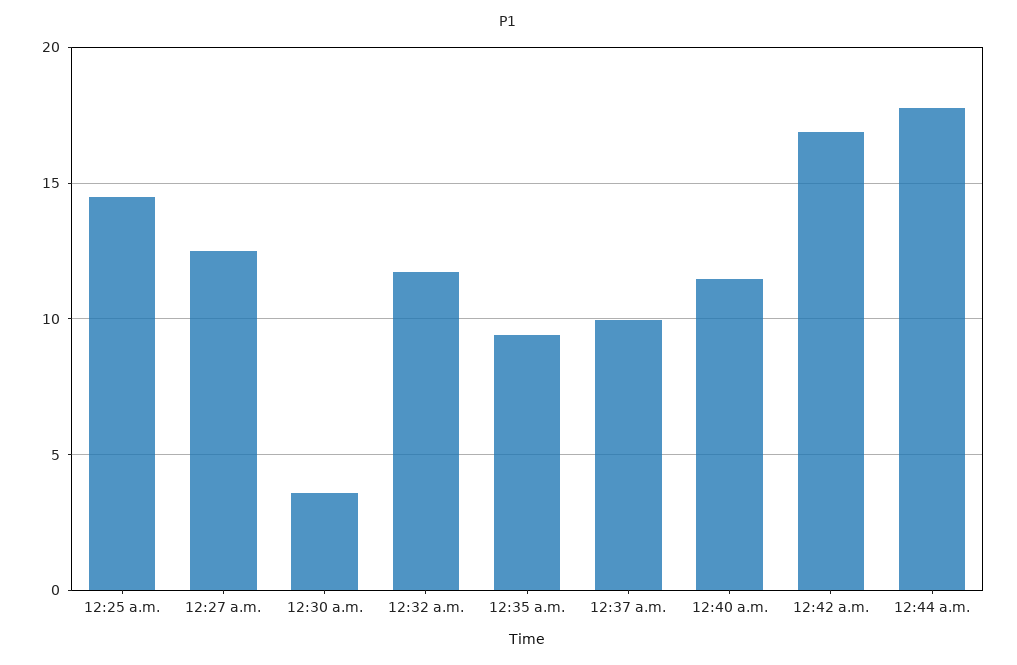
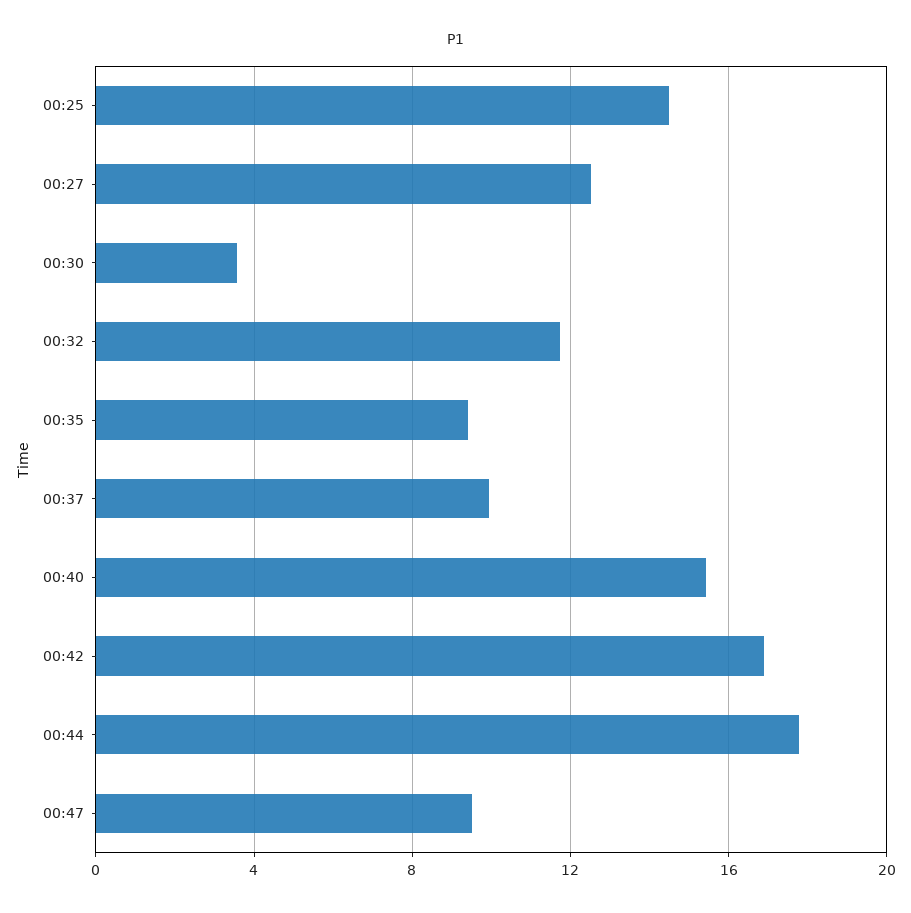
12:40 a.m.: 11.5 -> 15.5
00:47: none -> 9.5

